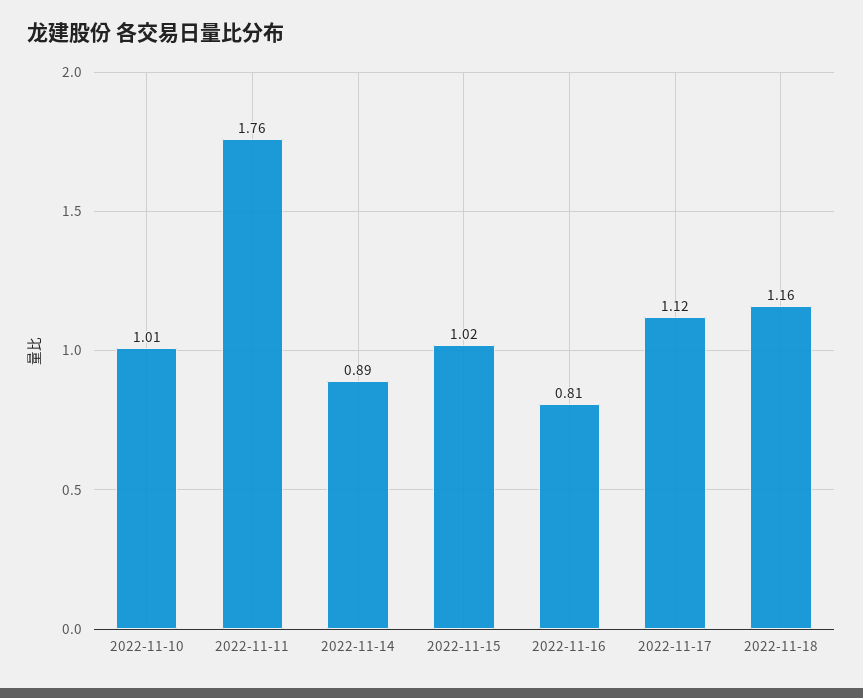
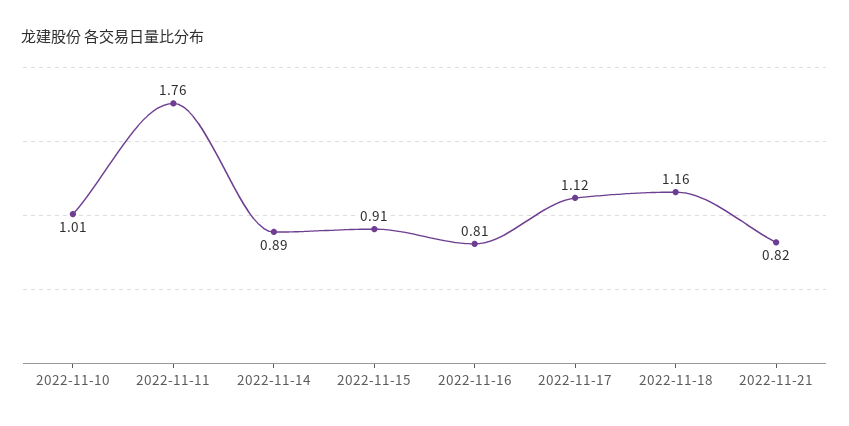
2022-11-15: 1.02 -> 0.91
2022-11-21: none -> 0.82

